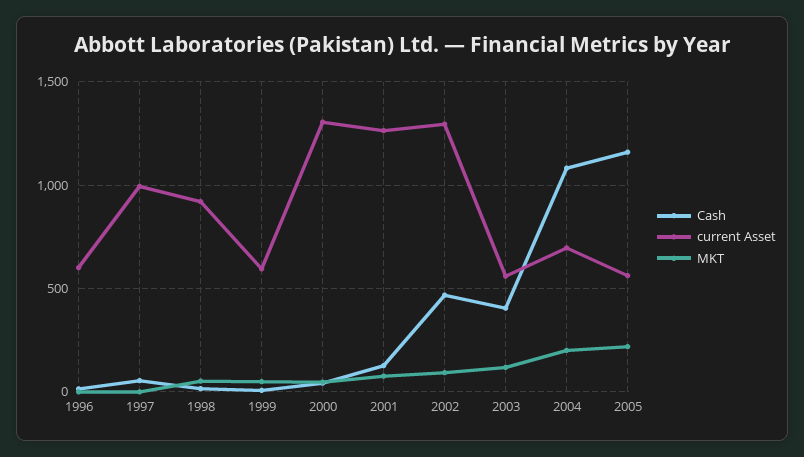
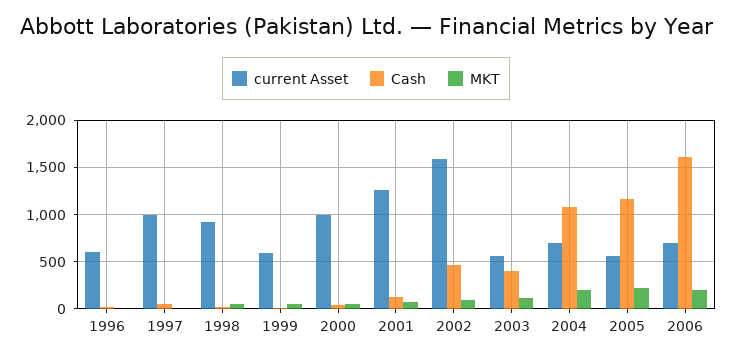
current Asset, 2000: 1300 -> 1000
current Asset, 2002: 1300 -> 1600
current Asset, 2006: none -> 700
Cash, 2006: none -> 1600
MKT, 2006: none -> 200

